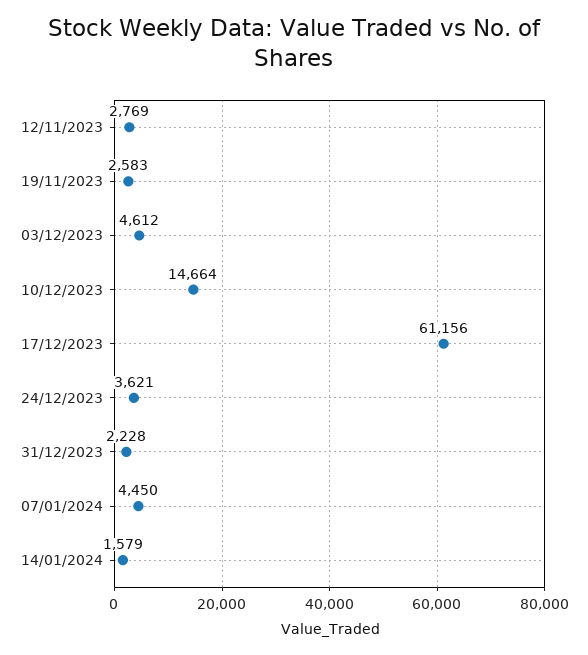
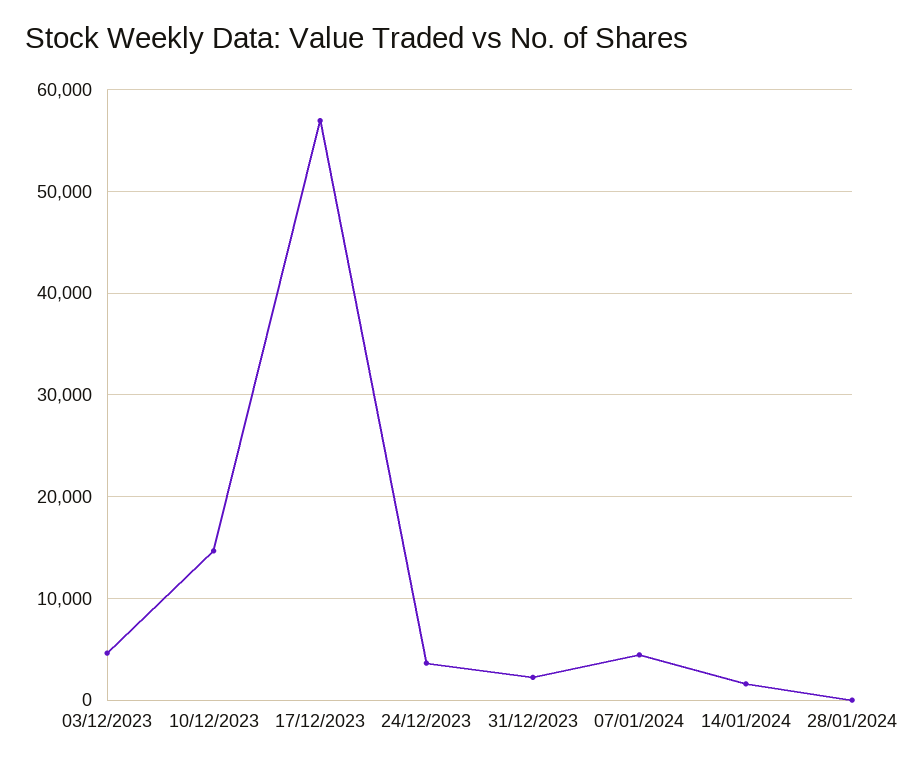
12/11/2023: 2769 -> none
19/11/2023: 2583 -> none
17/12/2023: 61156 -> 57000
28/01/2024: none -> 0

